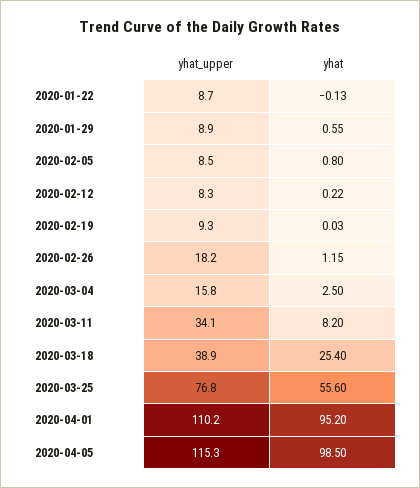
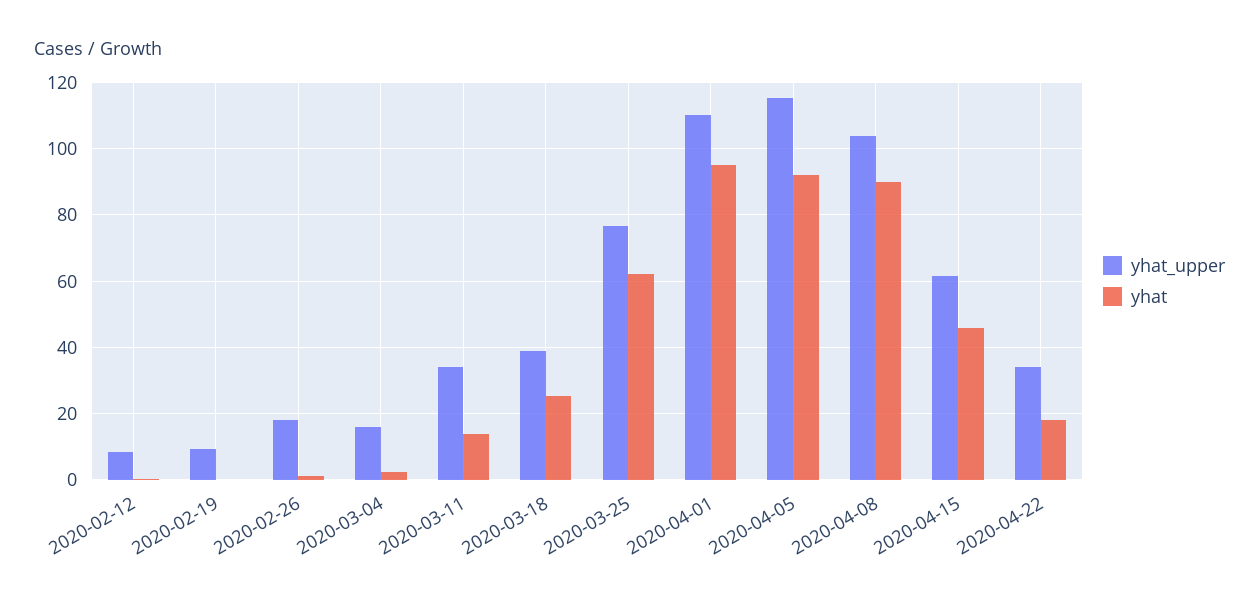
yhat_upper, 2020-01-22: 8.7 -> none
yhat, 2020-01-22: -0.13 -> none
yhat_upper, 2020-01-29: 8.9 -> none
yhat, 2020-01-29: 0.55 -> none
yhat_upper, 2020-02-05: 8.5 -> none
yhat, 2020-02-05: 0.8 -> none
yhat, 2020-03-11: 8.2 -> 14
yhat, 2020-03-25: 55.6 -> 62
yhat, 2020-04-05: 98.5 -> 92
yhat_upper, 2020-04-08: none -> 104
yhat, 2020-04-08: none -> 90
yhat_upper, 2020-04-15: none -> 62
yhat, 2020-04-15: none -> 46
yhat_upper, 2020-04-22: none -> 34
yhat, 2020-04-22: none -> 18

